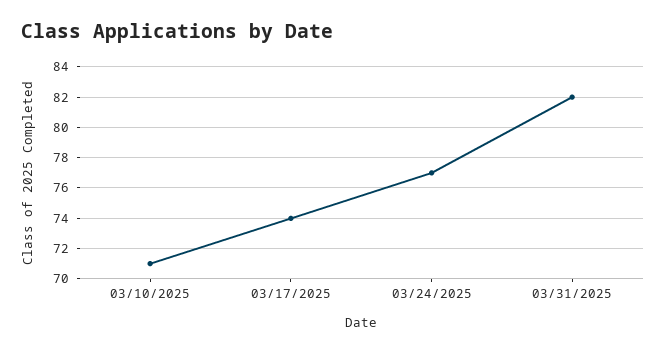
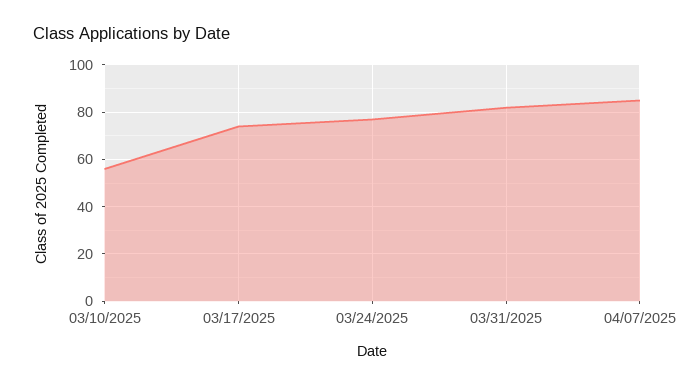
03/10/2025: 71 -> 55
04/07/2025: none -> 85

